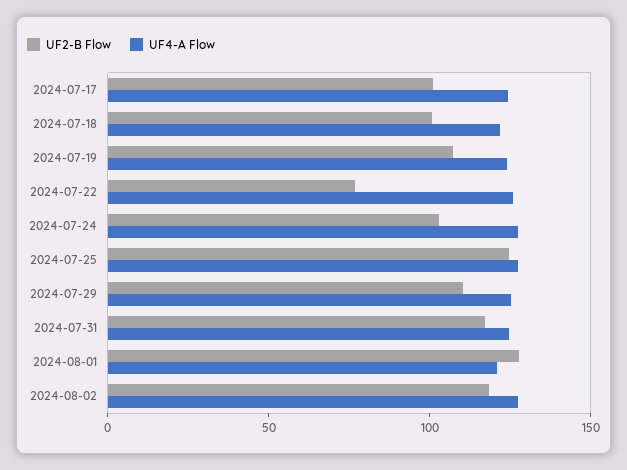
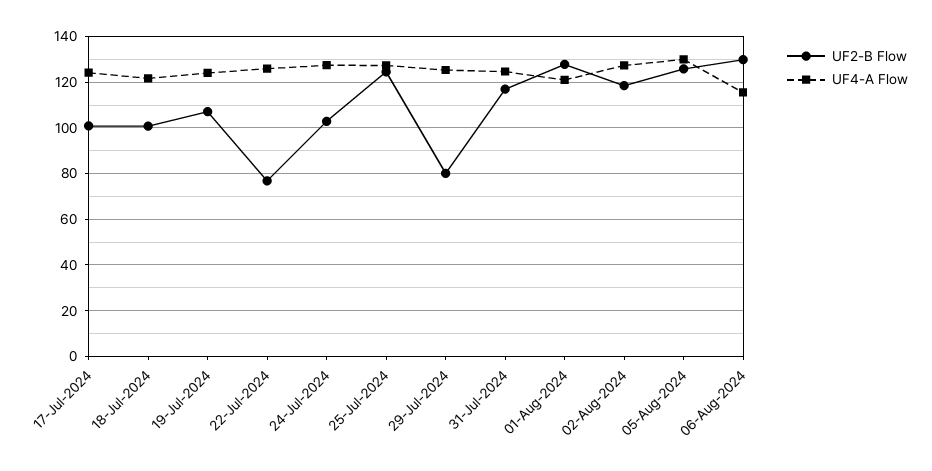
UF2-B Flow, 2024-07-29: 110 -> 80
UF2-B Flow, 05-Aug-2024: none -> 125
UF4-A Flow, 05-Aug-2024: none -> 130
UF2-B Flow, 06-Aug-2024: none -> 130
UF4-A Flow, 06-Aug-2024: none -> 115

